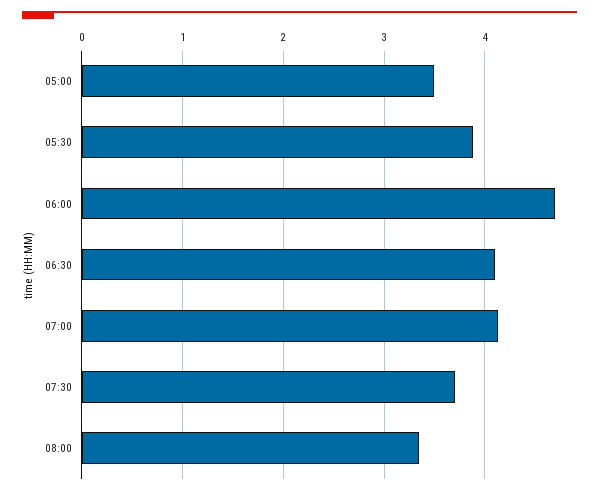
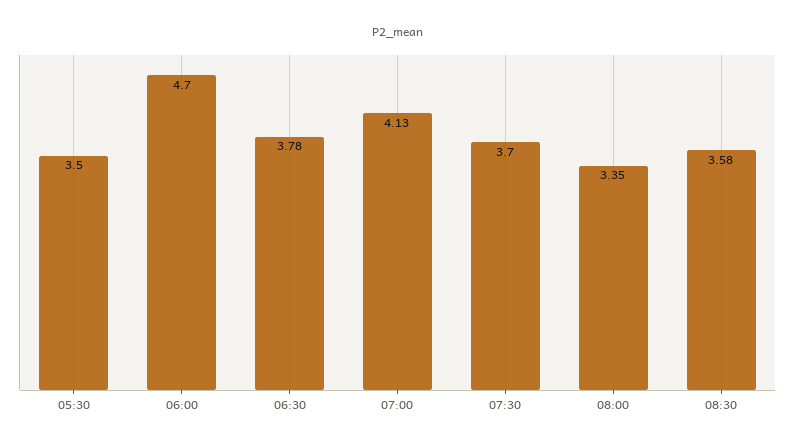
05:00: 3.5 -> none
05:30: 3.9 -> 3.5
06:30: 4.1 -> 3.78
08:30: none -> 3.58

